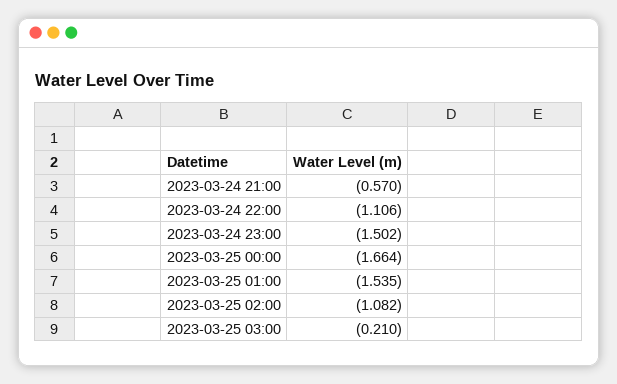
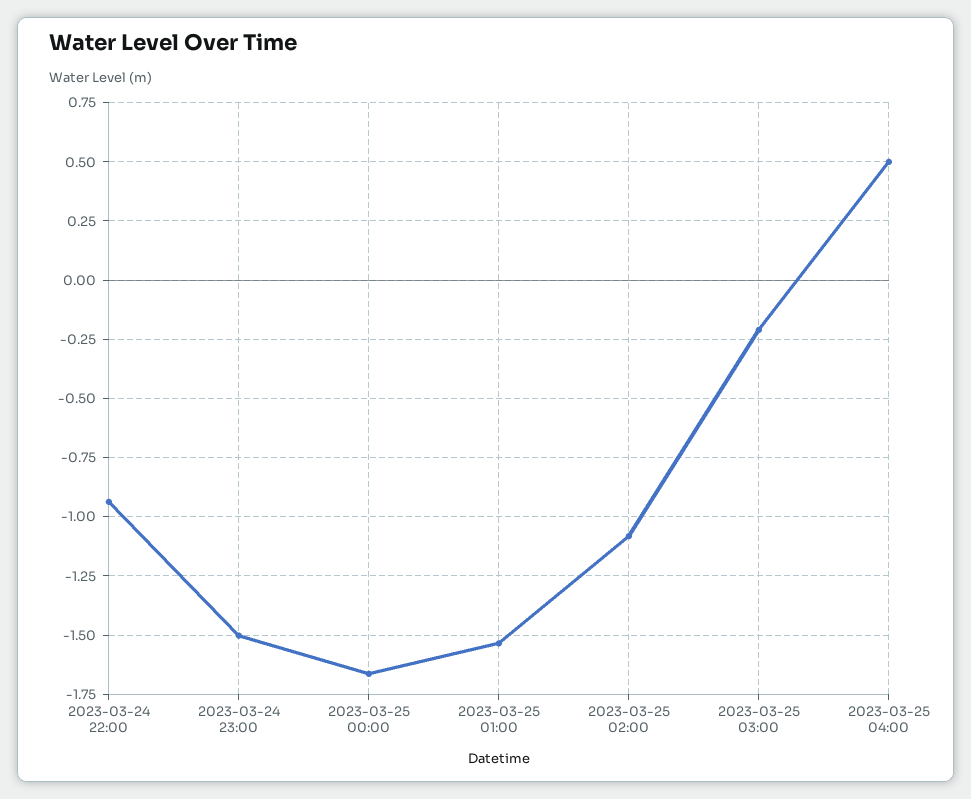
2023-03-24 21:00: -0.57 -> none
2023-03-24 22:00: -1.106 -> -0.95
2023-03-25 04:00: none -> 0.5

